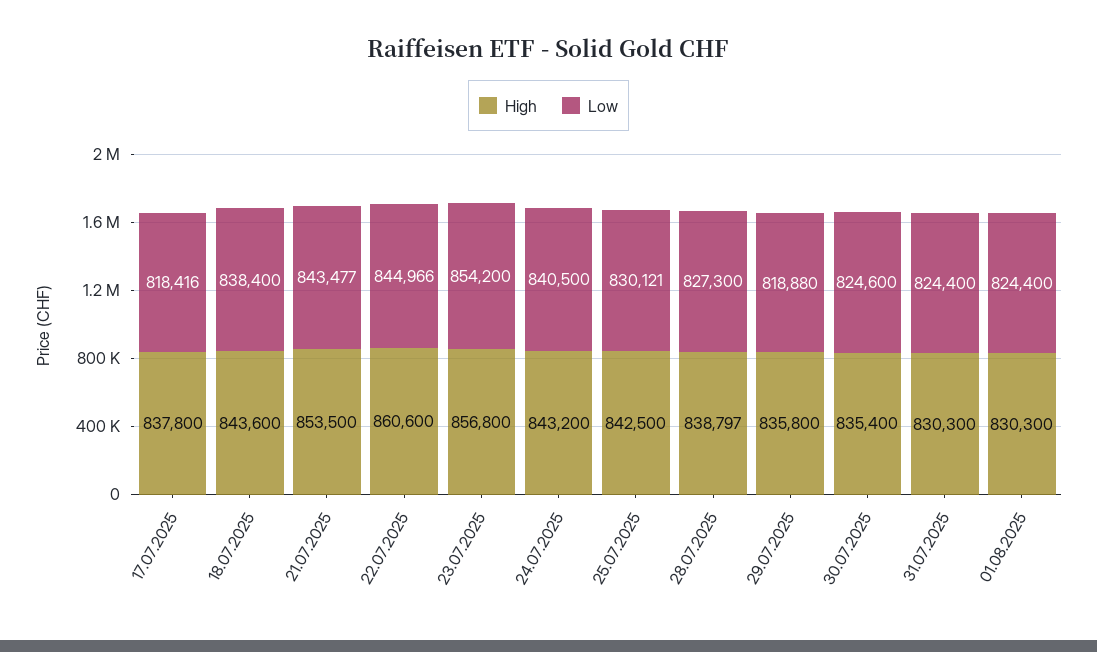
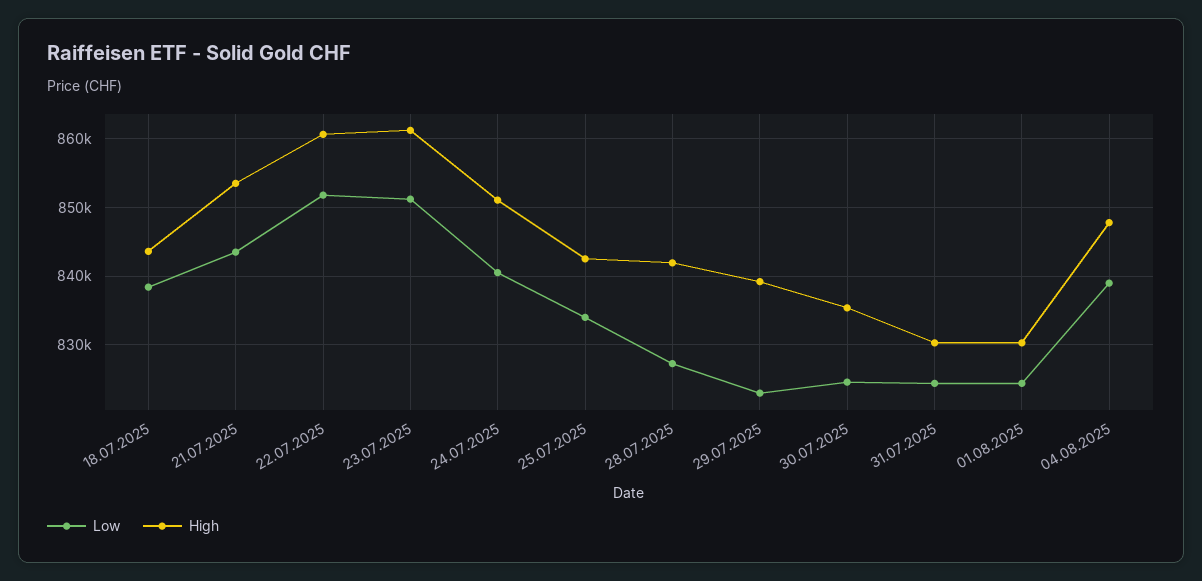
High, 17.07.2025: 837800 -> none
Low, 17.07.2025: 818416 -> none
Low, 22.07.2025: 844966 -> 852000
High, 23.07.2025: 856800 -> 861000
Low, 23.07.2025: 854200 -> 851000
High, 24.07.2025: 843200 -> 851000
Low, 25.07.2025: 830121 -> 834000
High, 28.07.2025: 838797 -> 842000
High, 29.07.2025: 835800 -> 839000
Low, 29.07.2025: 818880 -> 823000
Low, 04.08.2025: none -> 839000
High, 04.08.2025: none -> 848000

